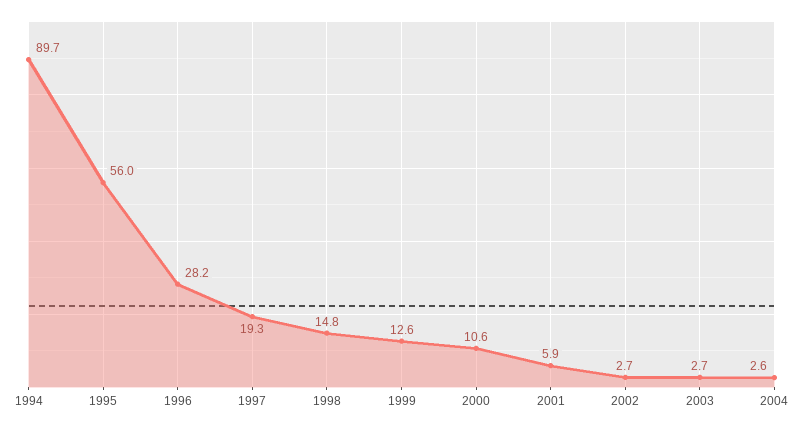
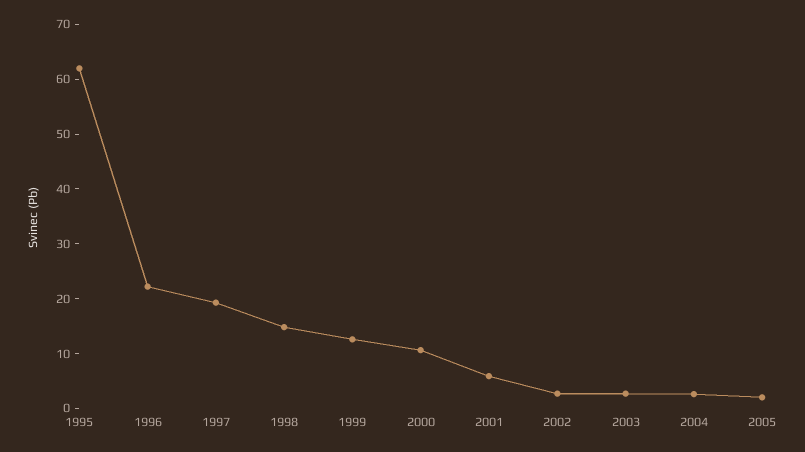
1994: 89.7 -> none
1995: 56 -> 62
1996: 28.2 -> 22
2005: none -> 2

